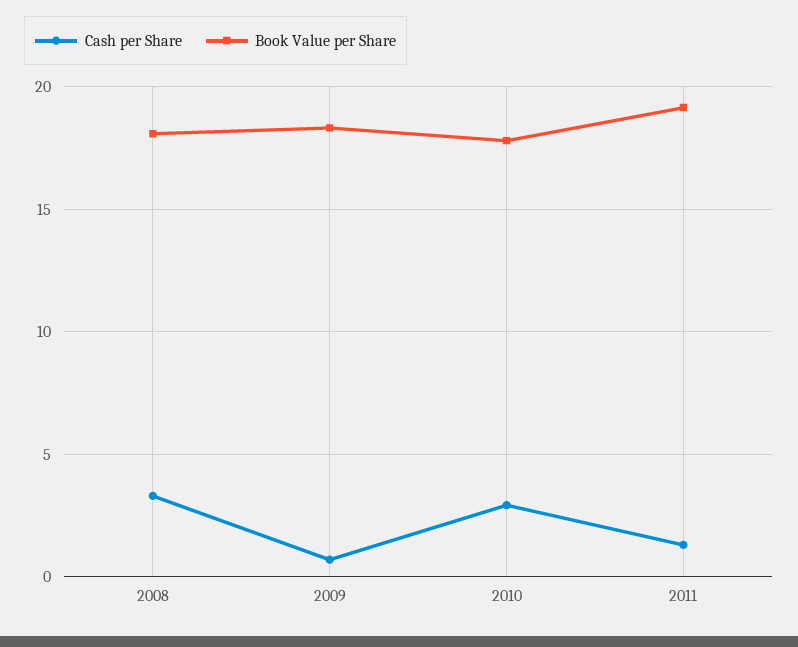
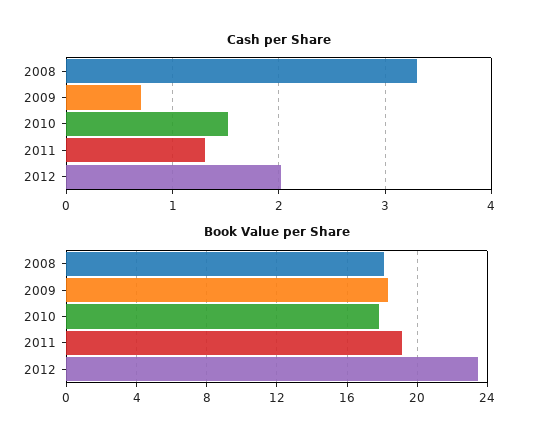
Cash per Share, 2010: 3 -> 1.5
Cash per Share, 2012: none -> 2
Book Value per Share, 2012: none -> 23.5

